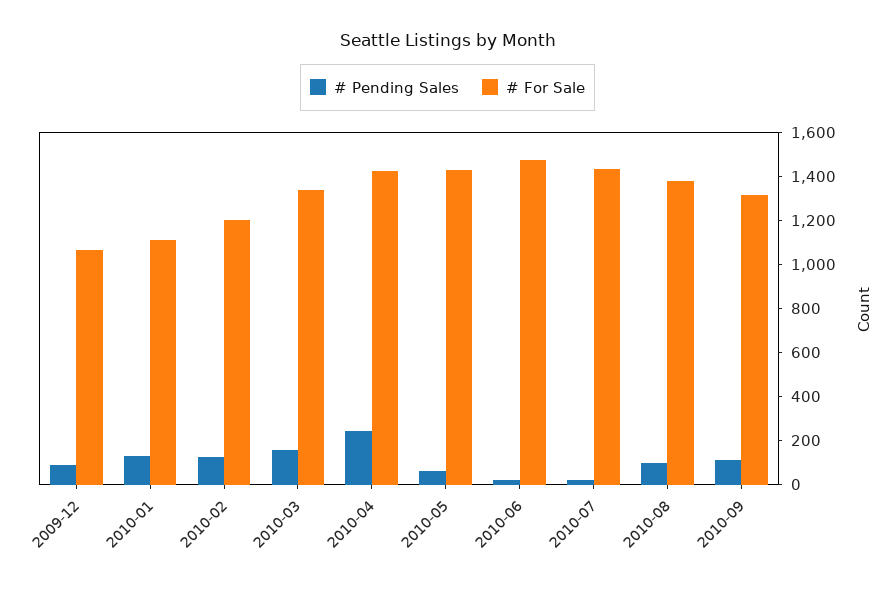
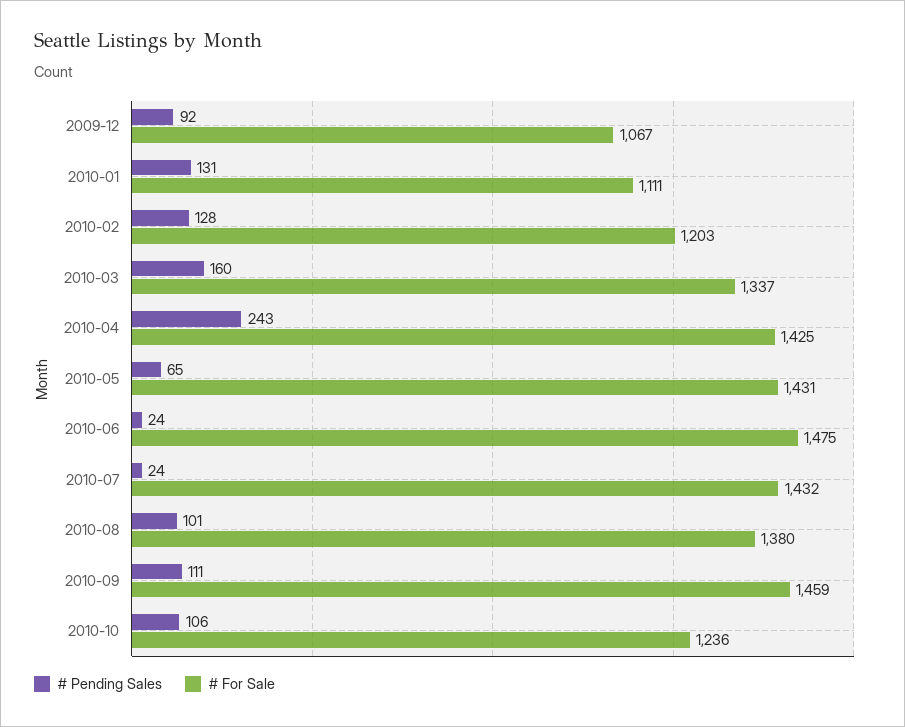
# For Sale, 2010-09: 1300 -> 1459
# Pending Sales, 2010-10: none -> 106
# For Sale, 2010-10: none -> 1236

